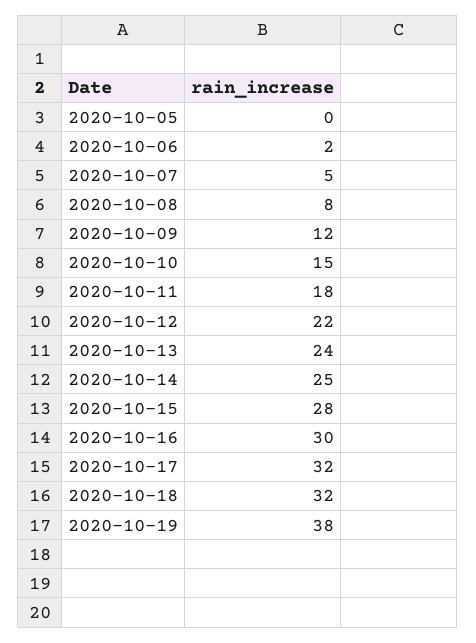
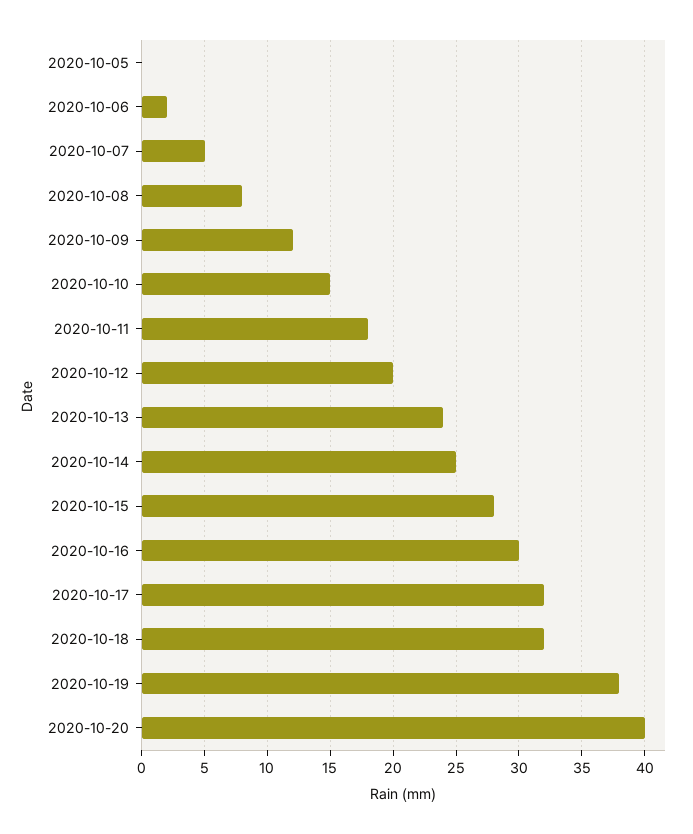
2020-10-12: 22 -> 20
2020-10-20: none -> 40

